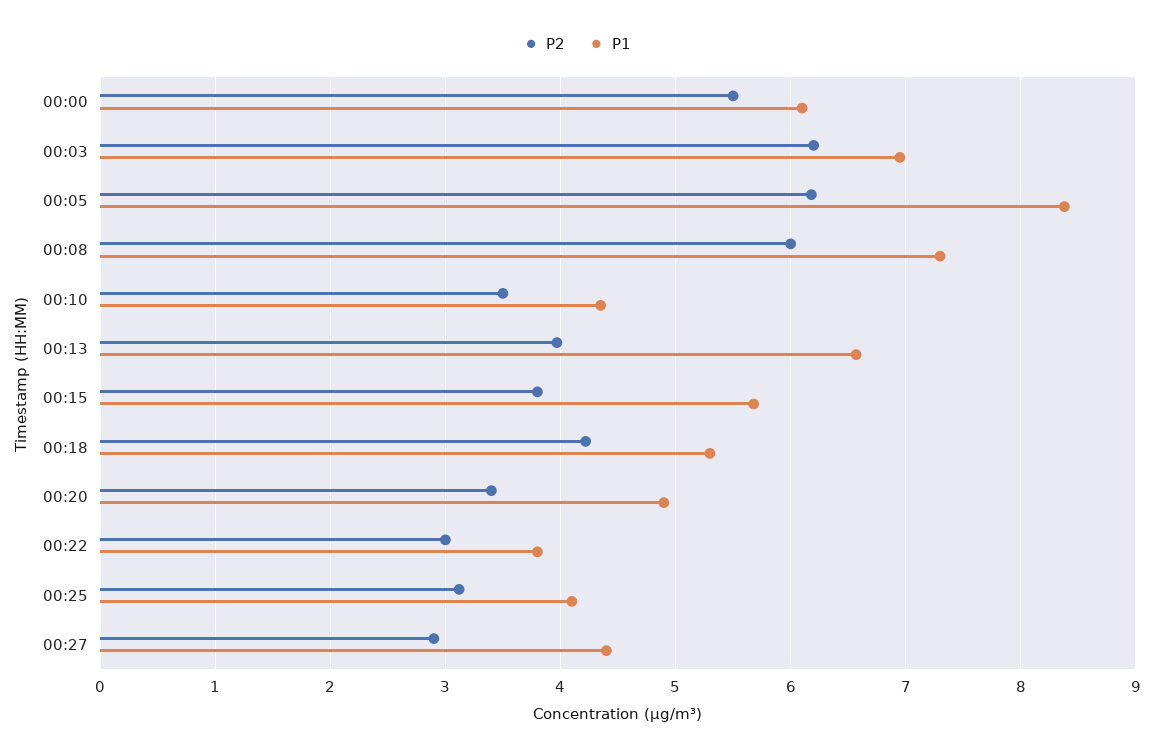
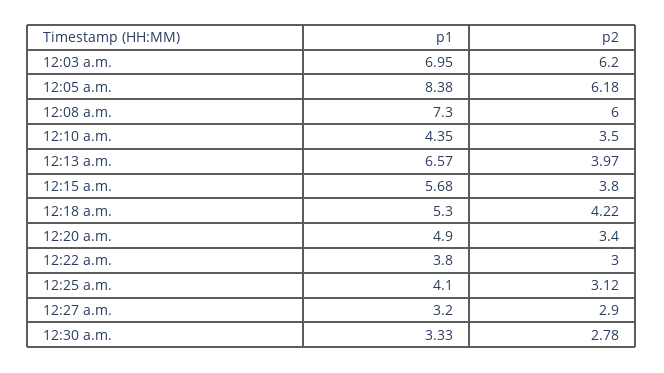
P2, 00:00: 5.5 -> none
P1, 00:00: 6.1 -> none
P1, 00:27: 4.4 -> 3.2
P1, 12:30 a.m.: none -> 3.33
P2, 12:30 a.m.: none -> 2.78

